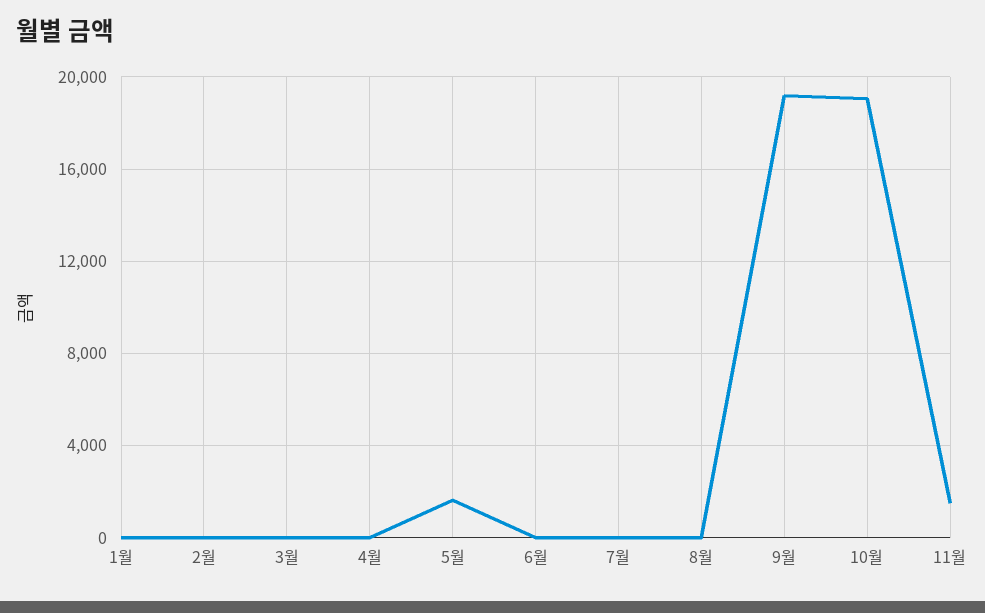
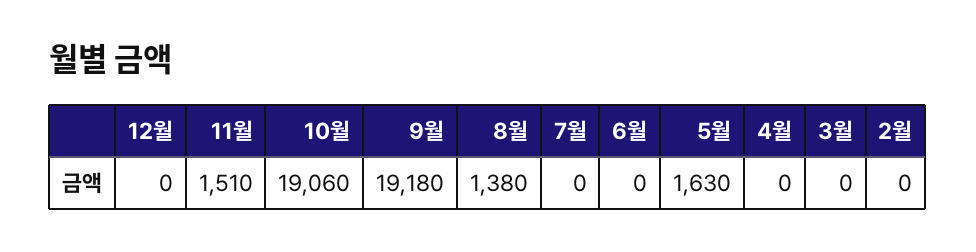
1월: 0 -> none
8월: 0 -> 1380
12월: none -> 0

